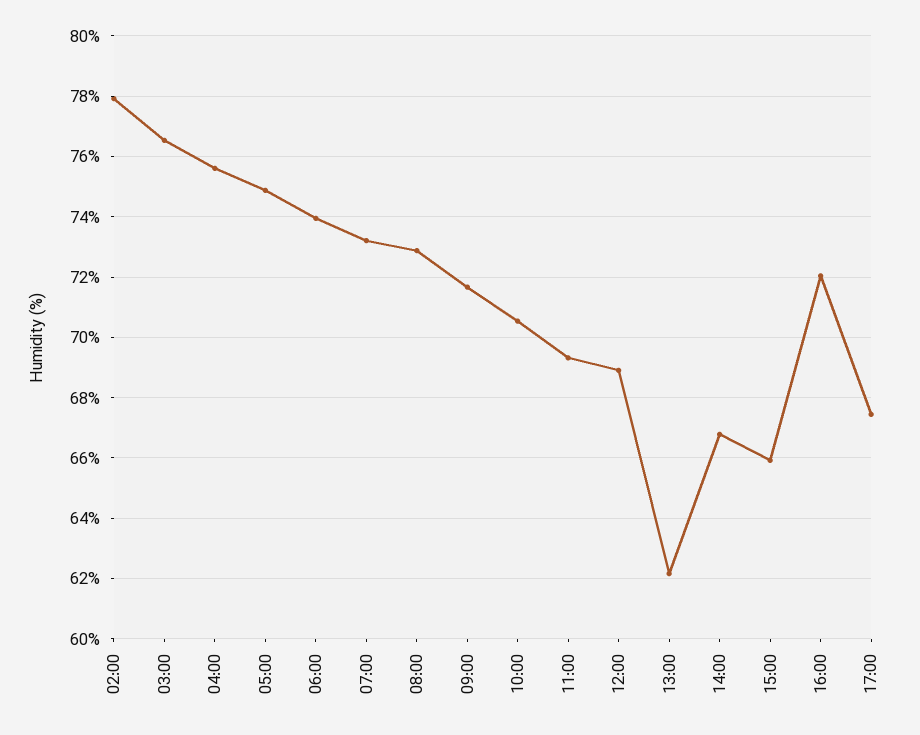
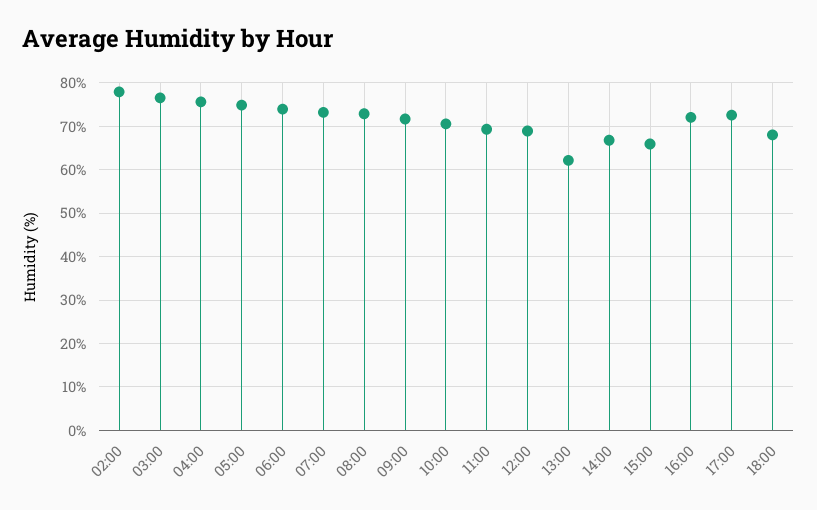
17:00: 67.4 -> 72
18:00: none -> 68

